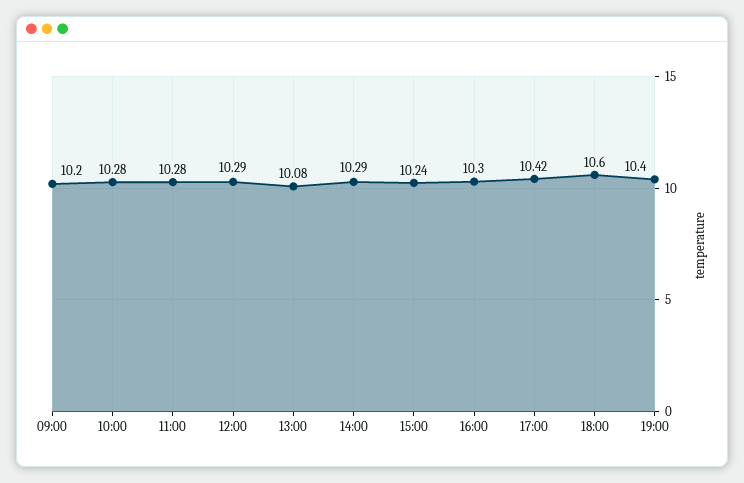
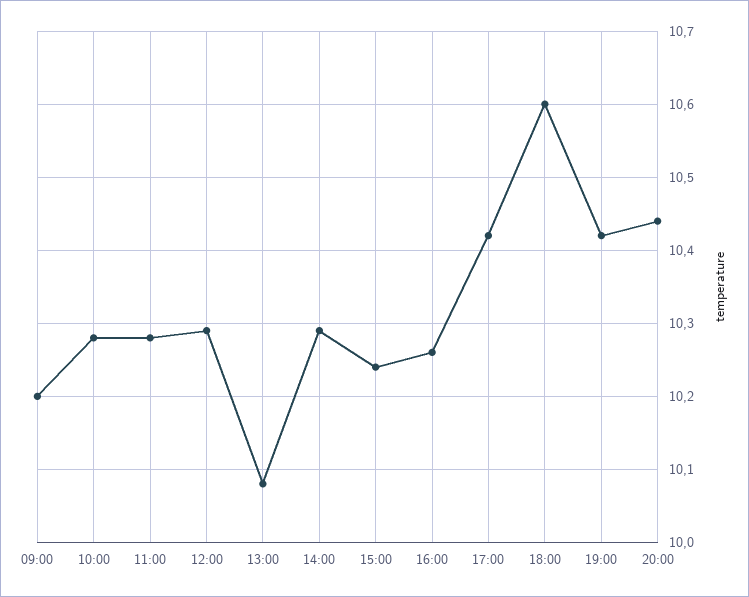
16:00: 10.3 -> 10.26
19:00: 10.4 -> 10.42
20:00: none -> 10.44

